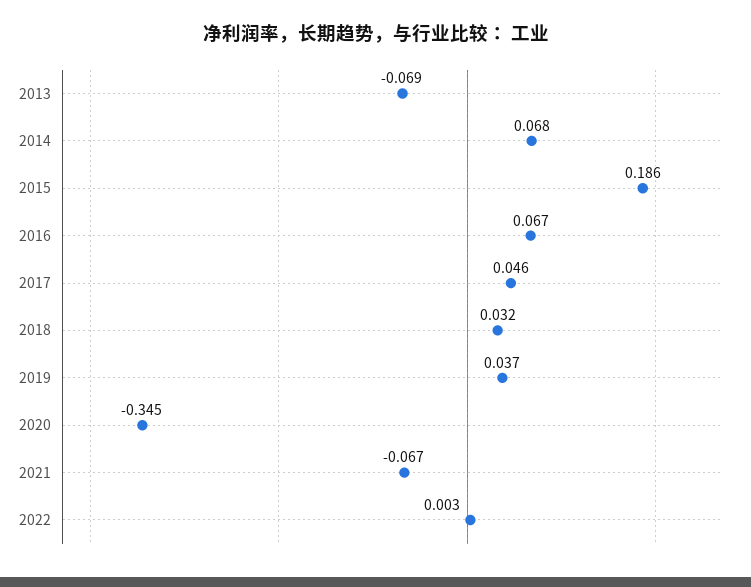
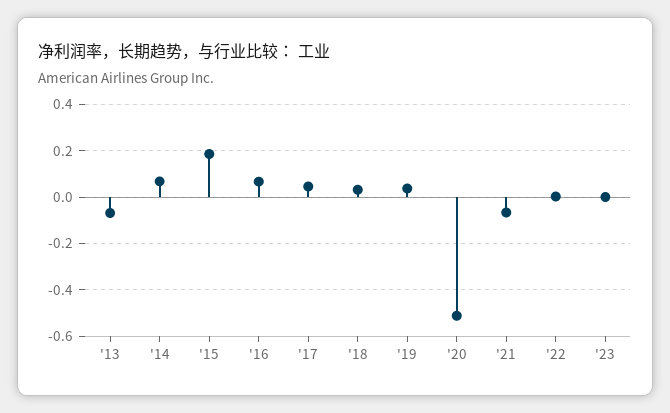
2020: -0.345 -> -0.5
'23: none -> 0

